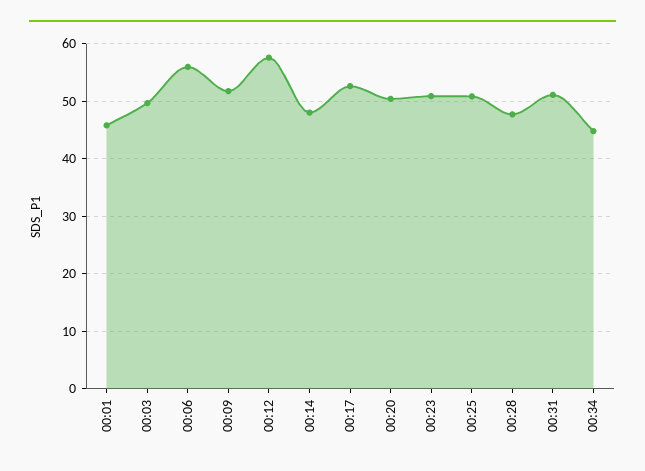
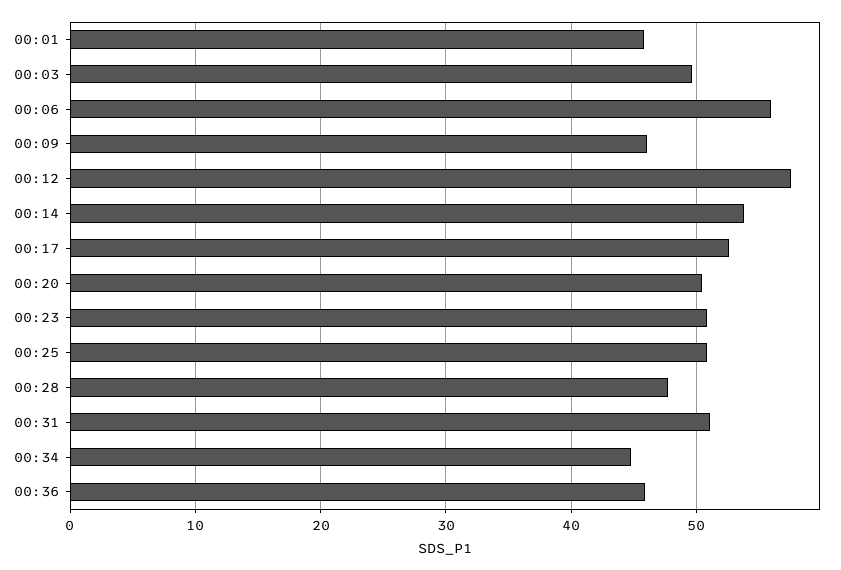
00:09: 52 -> 46
00:14: 48 -> 54
00:36: none -> 46

